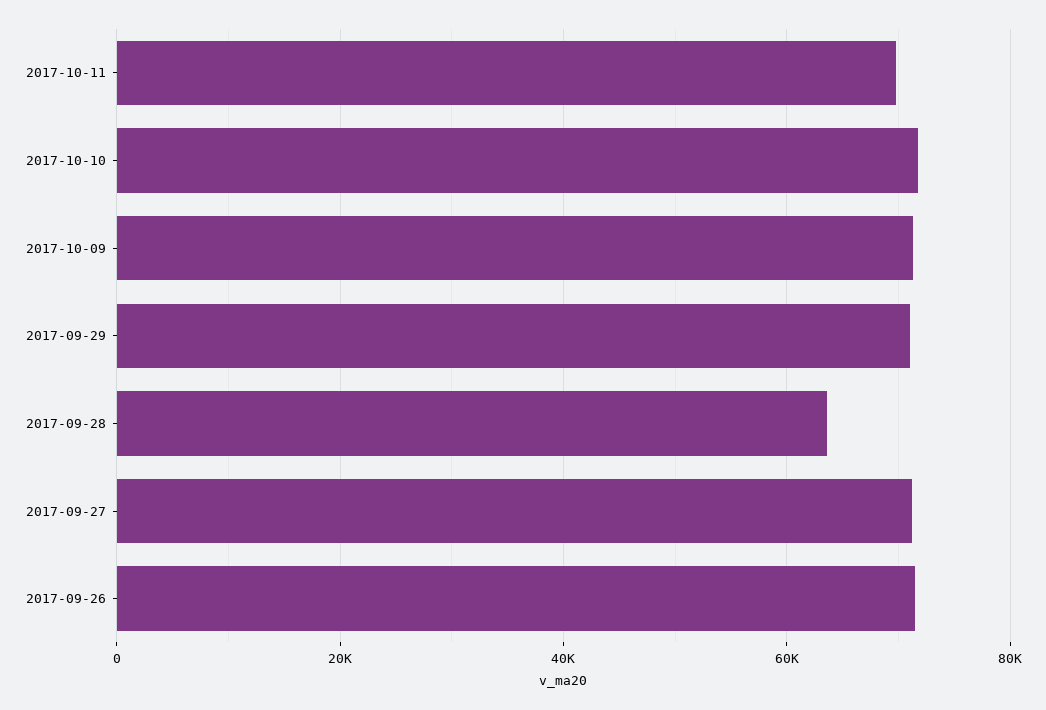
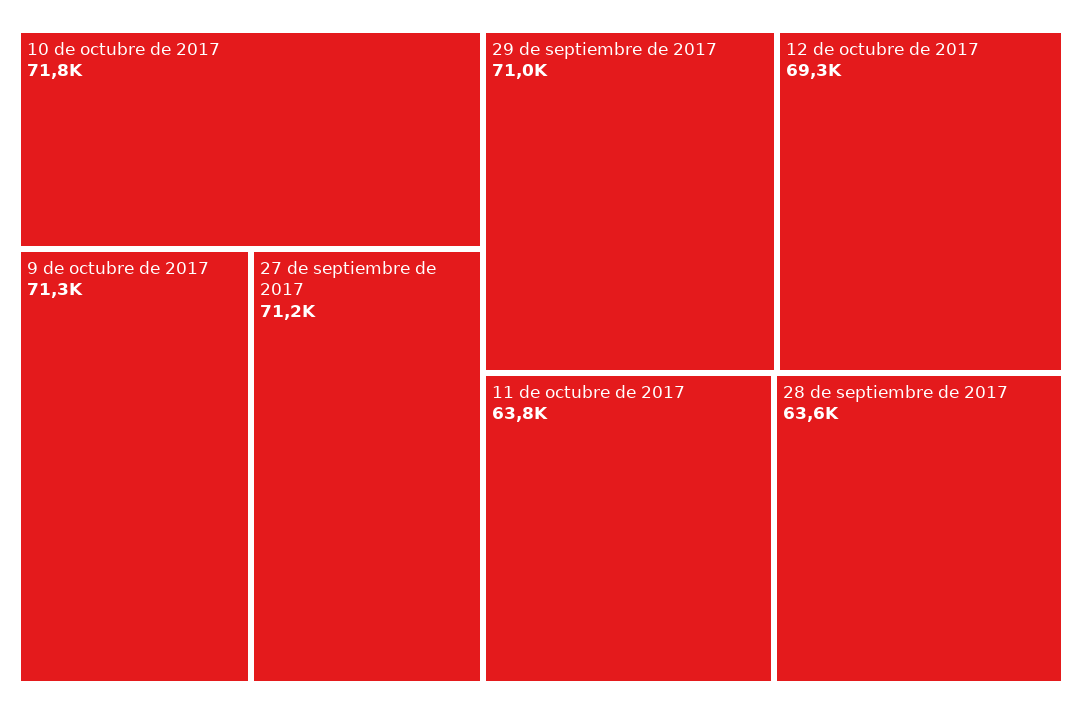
2017-10-11: 70000 -> 63800
2017-09-26: 72000 -> none
12 de octubre de 2017: none -> 69300

